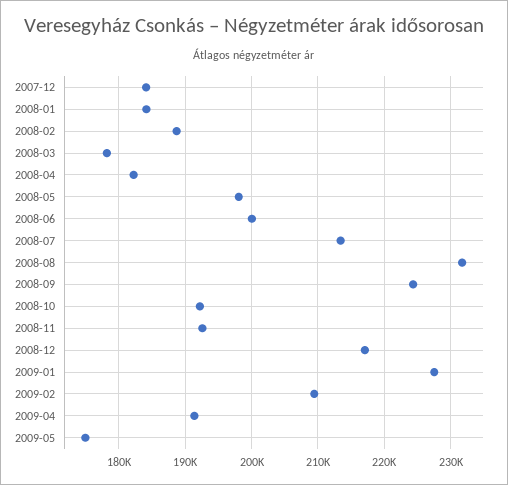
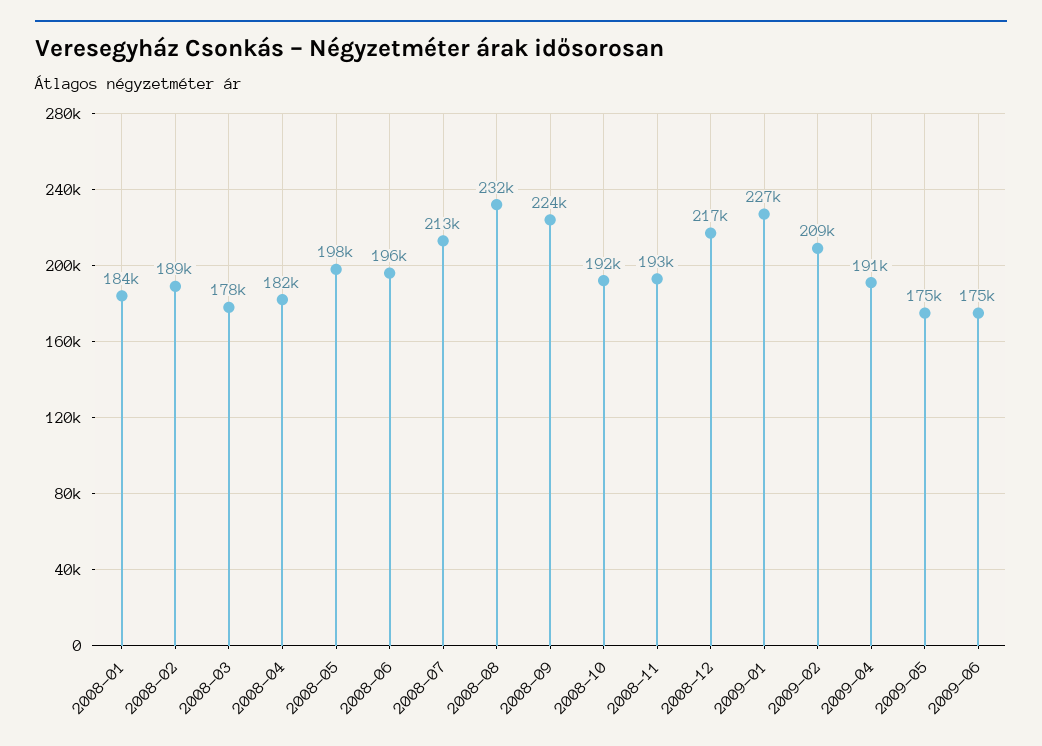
2007-12: 184000 -> none
2008-06: 200000 -> 196000
2009-06: none -> 175000

